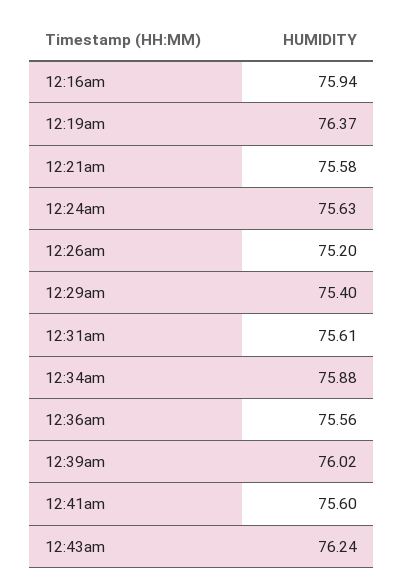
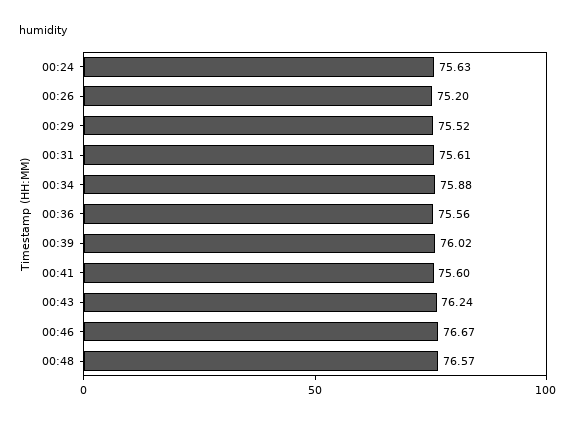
12:16am: 75.94 -> none
12:19am: 76.37 -> none
12:21am: 75.58 -> none
12:29am: 75.4 -> 75.52
00:46: none -> 76.67
00:48: none -> 76.57

